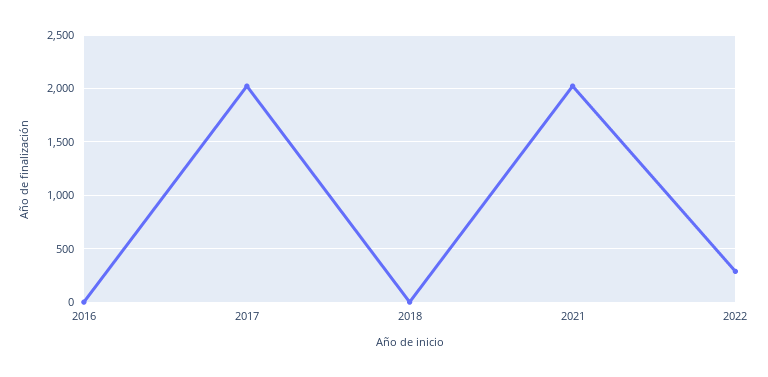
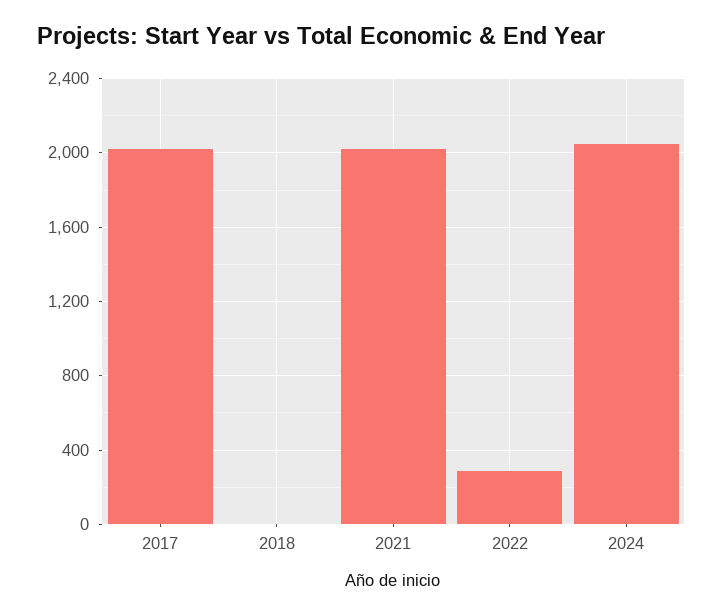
2016: 0 -> none
2024: none -> 2050

